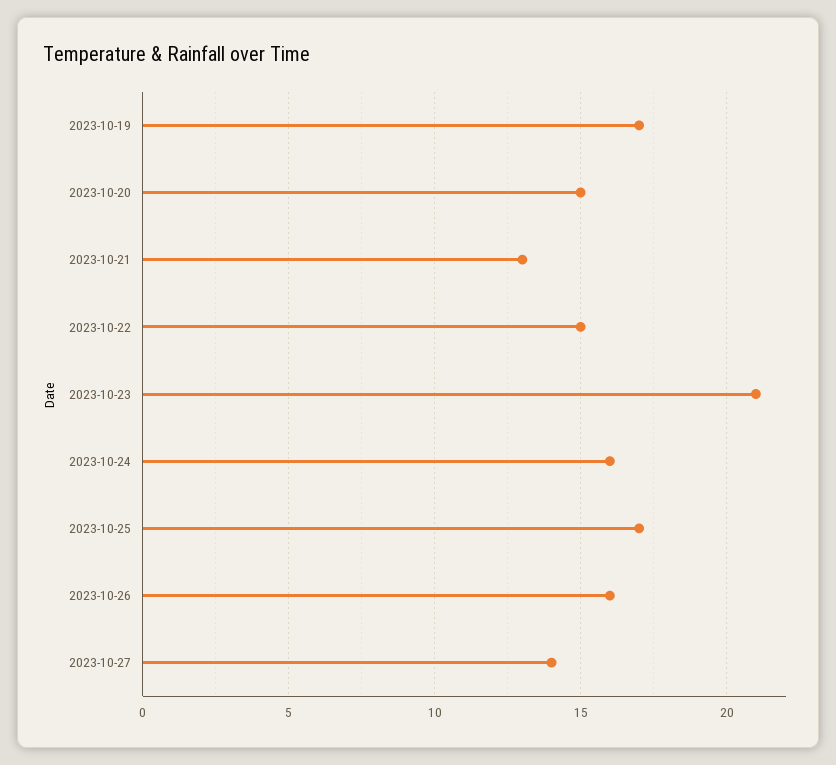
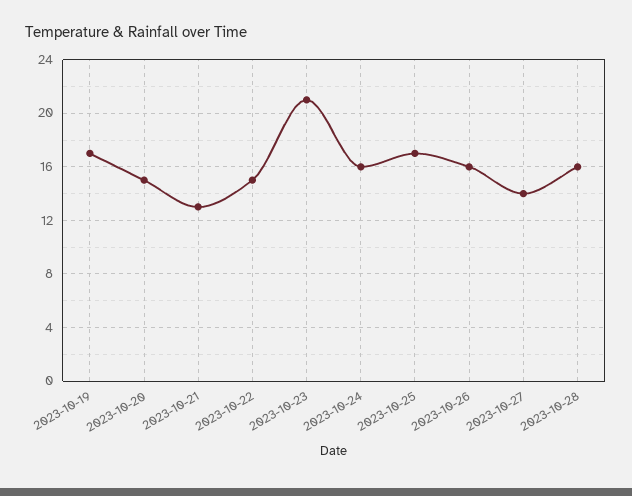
2023-10-28: none -> 16

